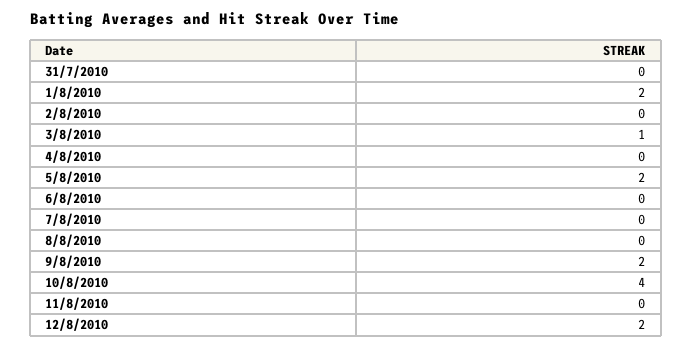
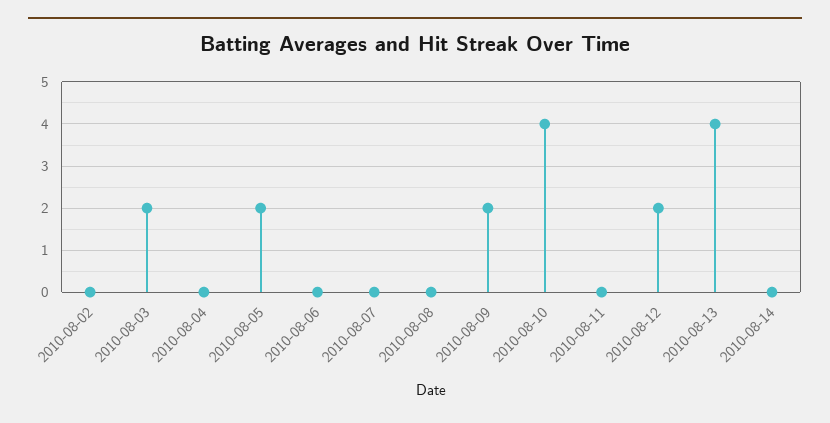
31/7/2010: 0 -> none
1/8/2010: 2 -> none
3/8/2010: 1 -> 2
2010-08-13: none -> 4
2010-08-14: none -> 0

